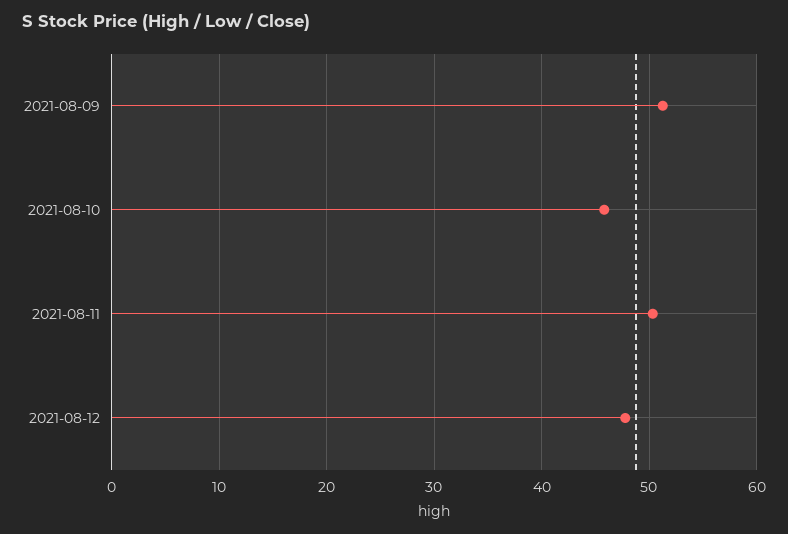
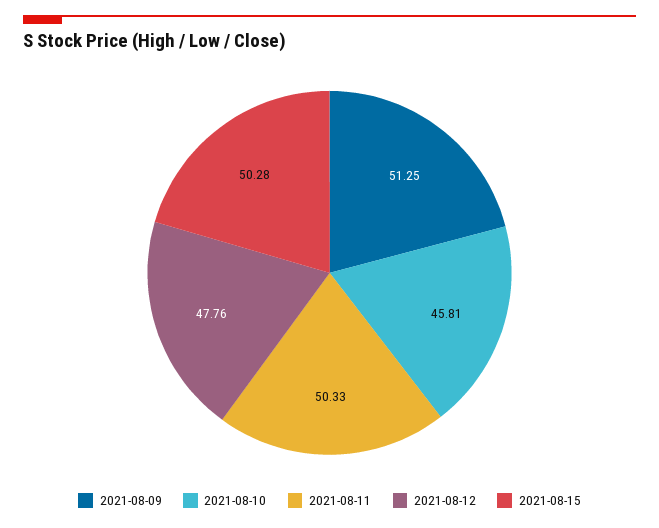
2021-08-15: none -> 50.28

